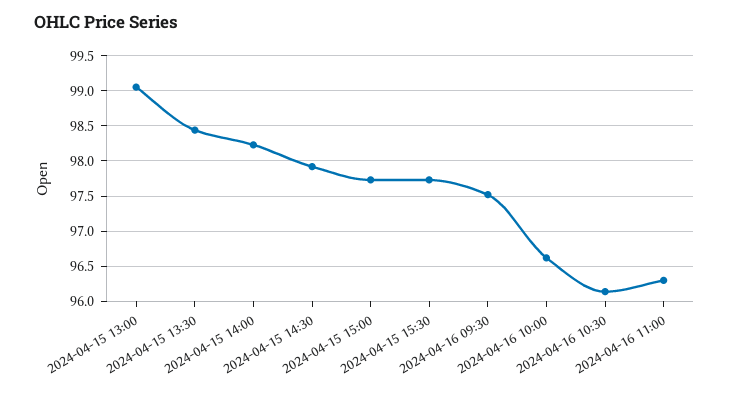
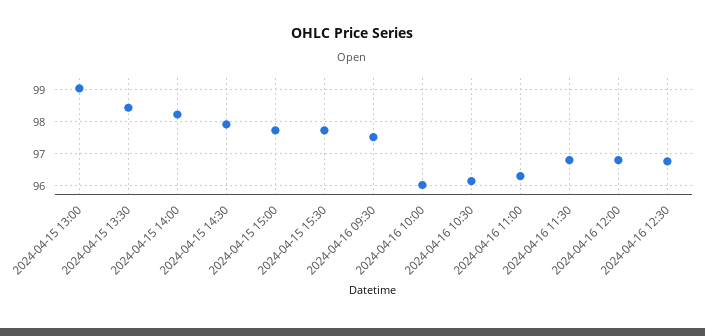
2024-04-16 10:00: 96.6 -> 96
2024-04-16 11:30: none -> 96.8
2024-04-16 12:00: none -> 96.8
2024-04-16 12:30: none -> 96.8

